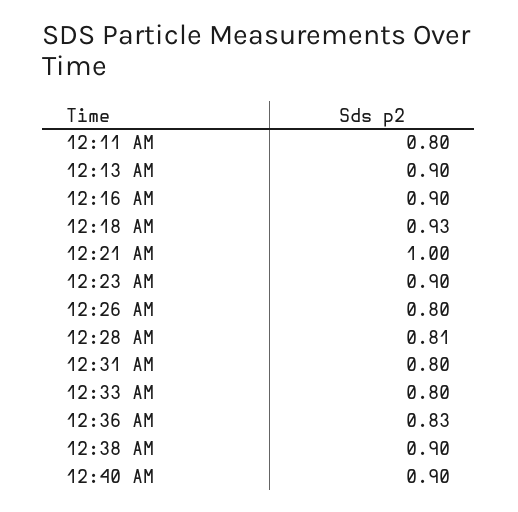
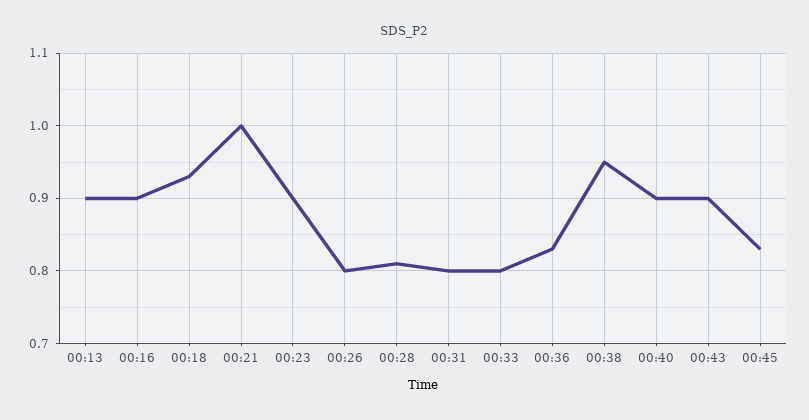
12:11 AM: 0.8 -> none
12:38 AM: 0.9 -> 0.95
00:43: none -> 0.9
00:45: none -> 0.83

